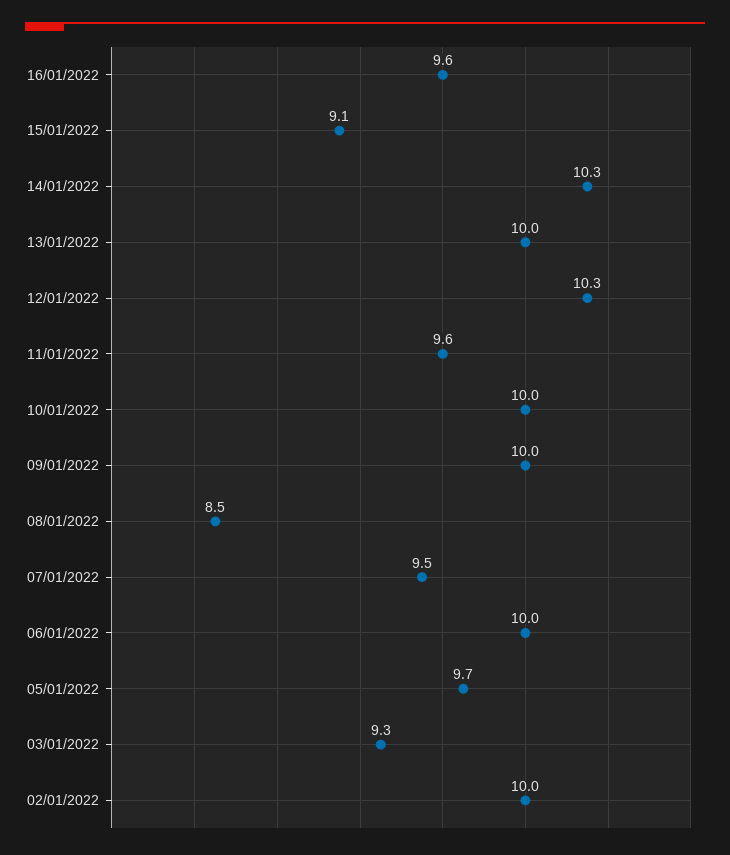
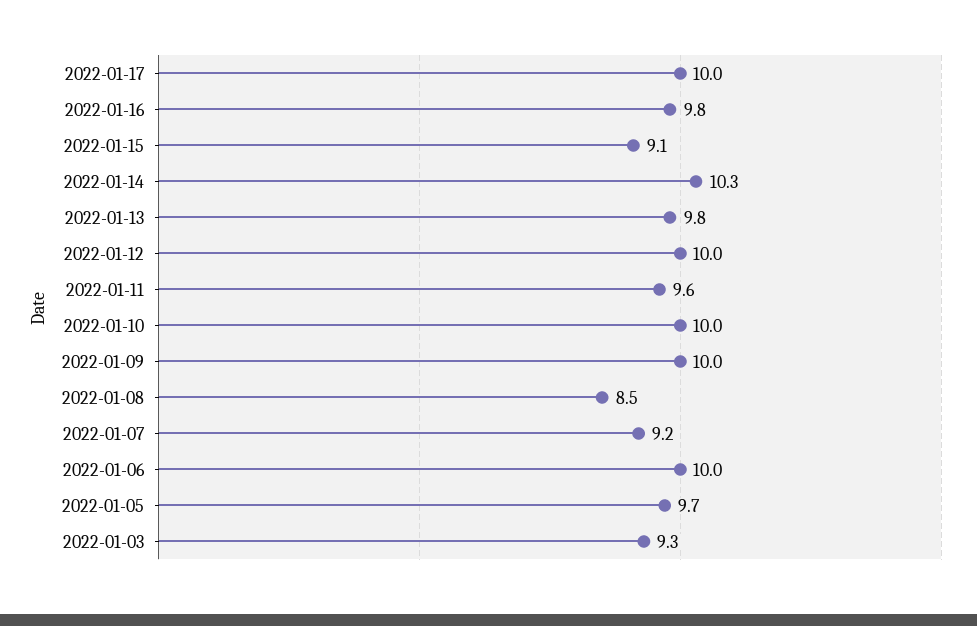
16/01/2022: 9.6 -> 9.8
13/01/2022: 10 -> 9.8
12/01/2022: 10.3 -> 10
07/01/2022: 9.5 -> 9.2
02/01/2022: 10 -> none
2022-01-17: none -> 10

